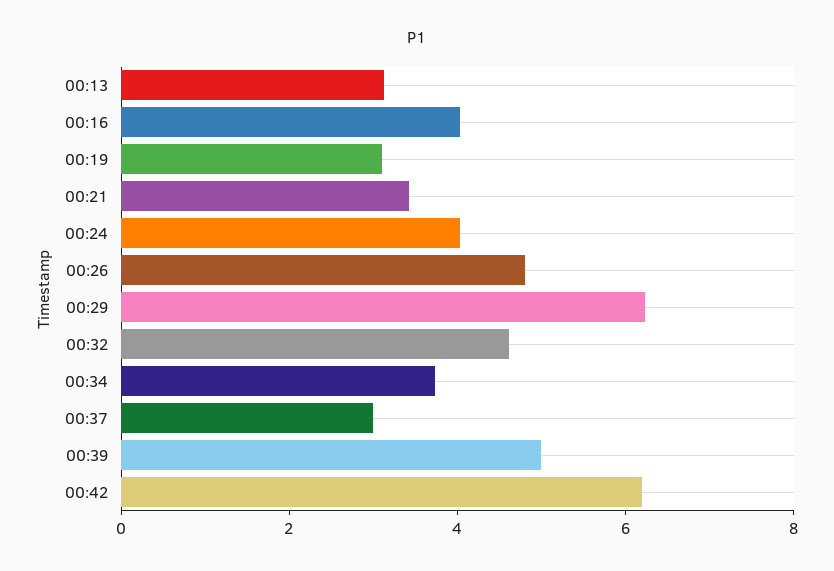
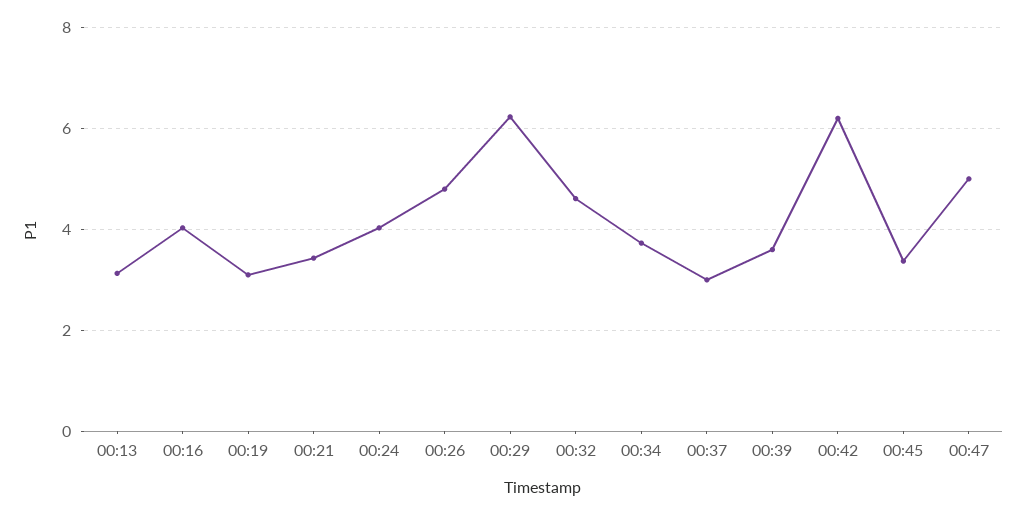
00:39: 5 -> 3.6
00:45: none -> 3.4
00:47: none -> 5

